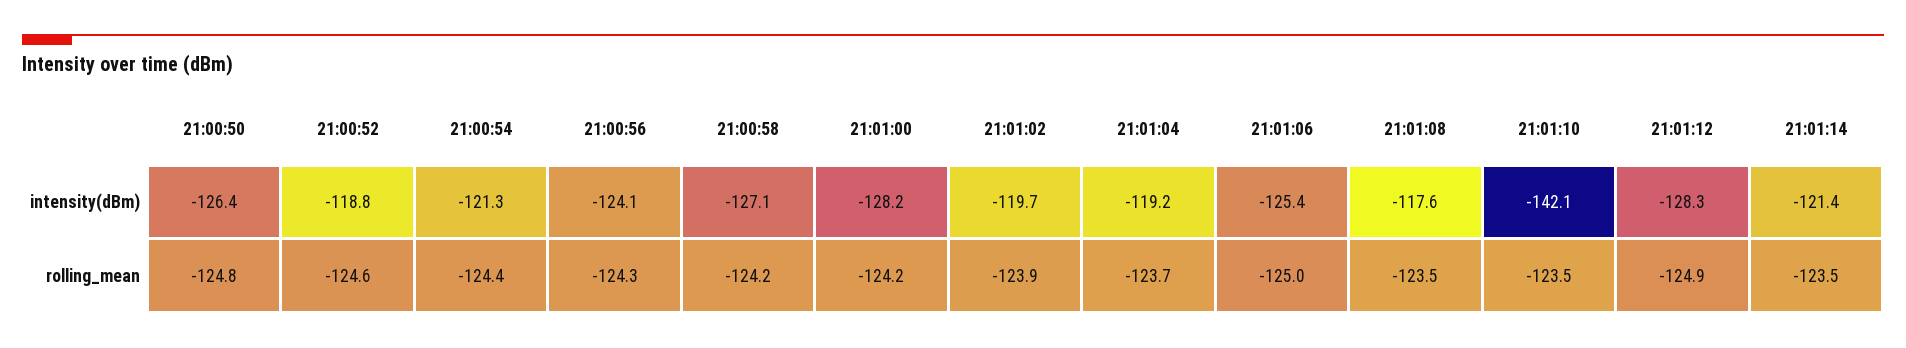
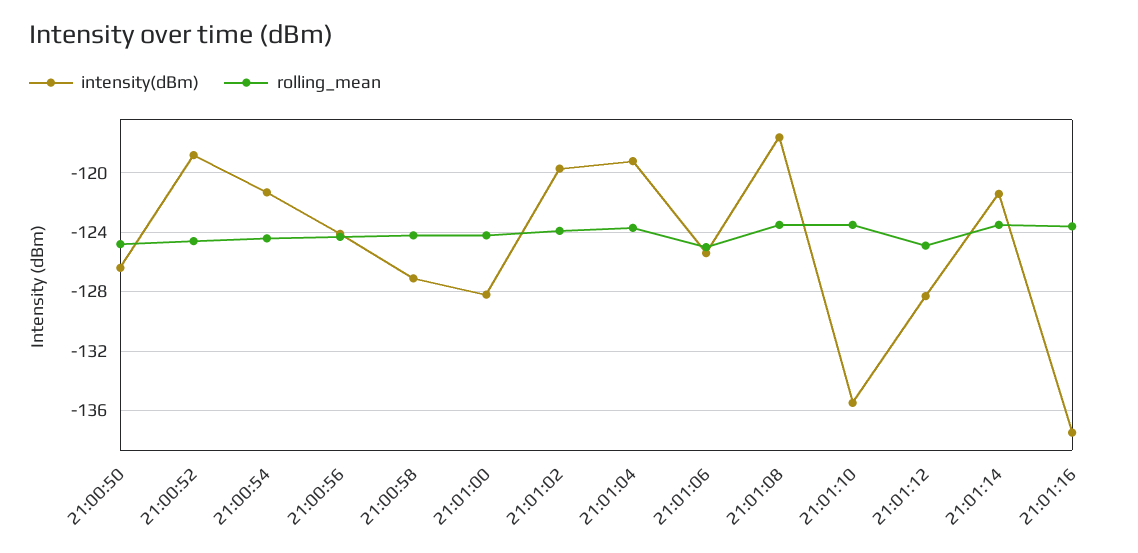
intensity(dBm), 21:01:10: -142.1 -> -135.5
intensity(dBm), 21:01:16: none -> -137.5
rolling_mean, 21:01:16: none -> -123.5

